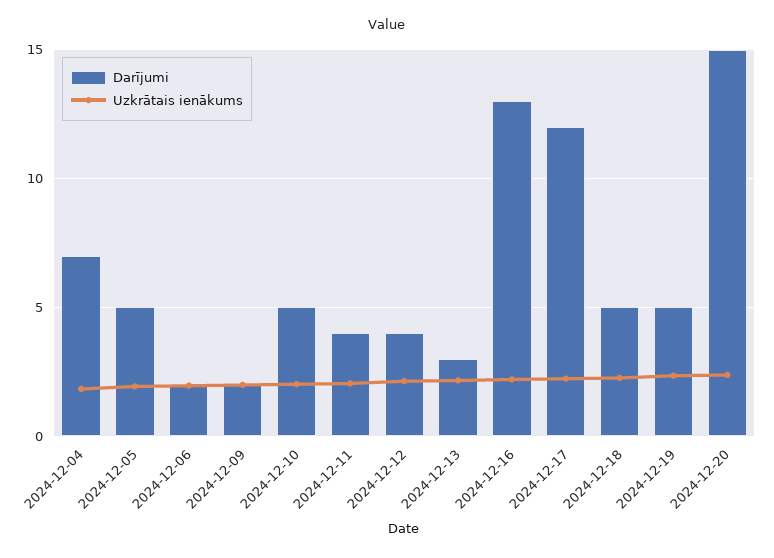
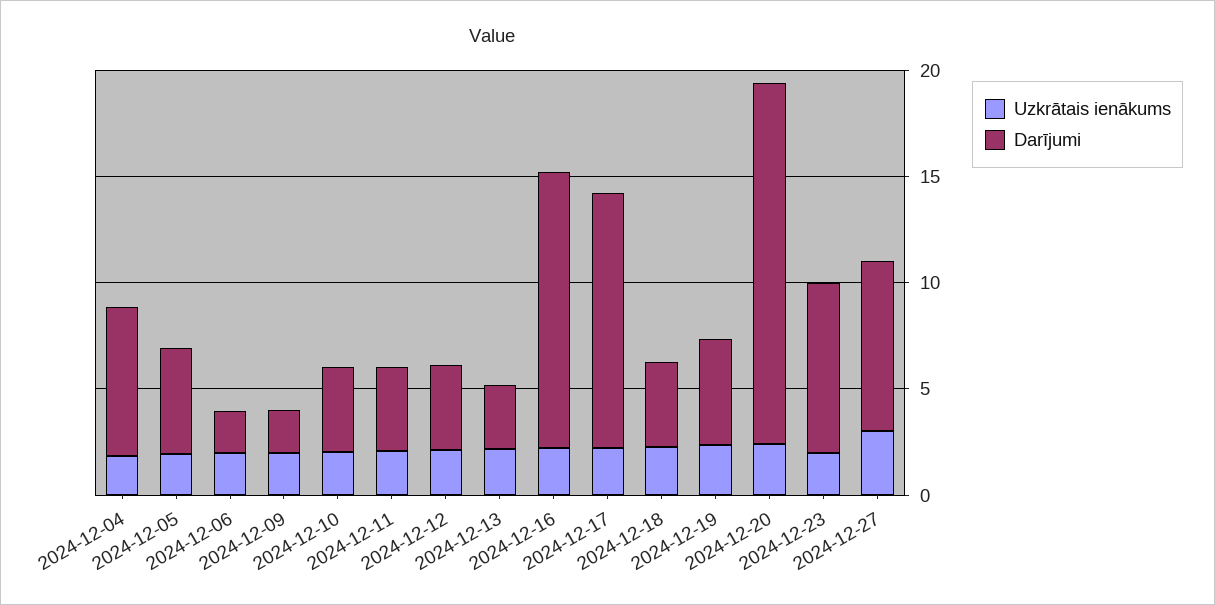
Darījumi, 2024-12-10: 5 -> 4
Darījumi, 2024-12-18: 5 -> 4
Darījumi, 2024-12-20: 15 -> 17
Uzkrātais ienākums, 2024-12-23: none -> 2
Darījumi, 2024-12-23: none -> 8
Uzkrātais ienākums, 2024-12-27: none -> 3
Darījumi, 2024-12-27: none -> 8

